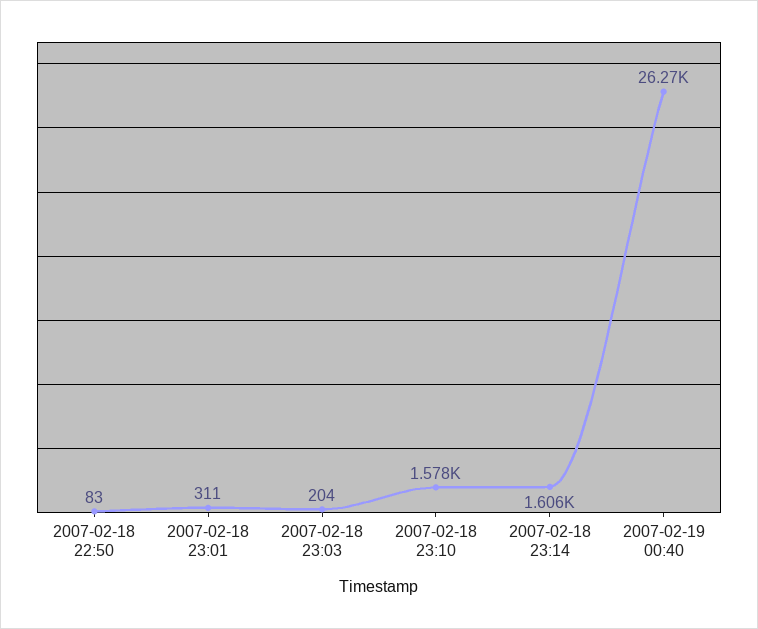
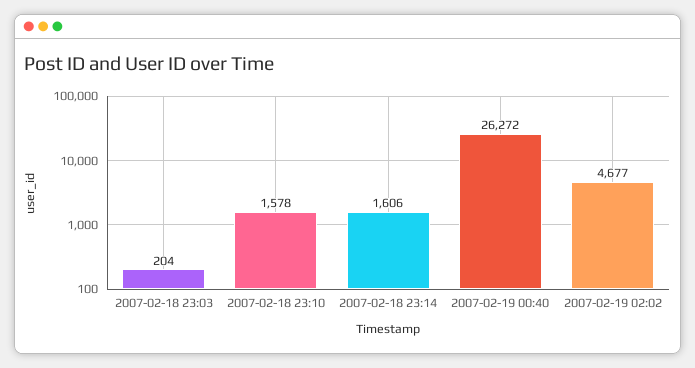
2007-02-18 22:50: 83 -> none
2007-02-18 23:01: 311 -> none
2007-02-19 02:02: none -> 4677

